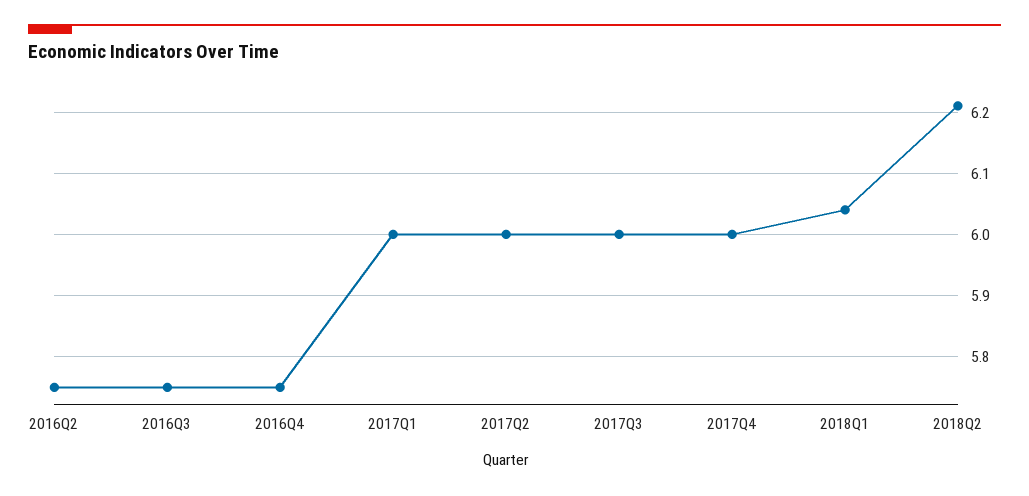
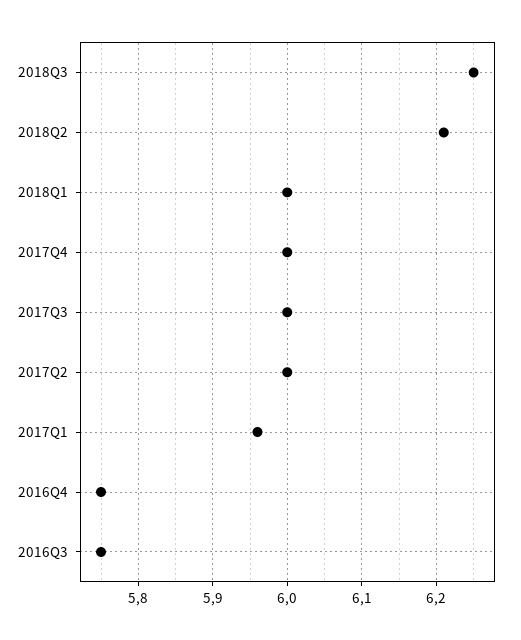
2016Q2: 5.75 -> none
2017Q1: 6 -> 5.96
2018Q1: 6.04 -> 6
2018Q3: none -> 6.25

